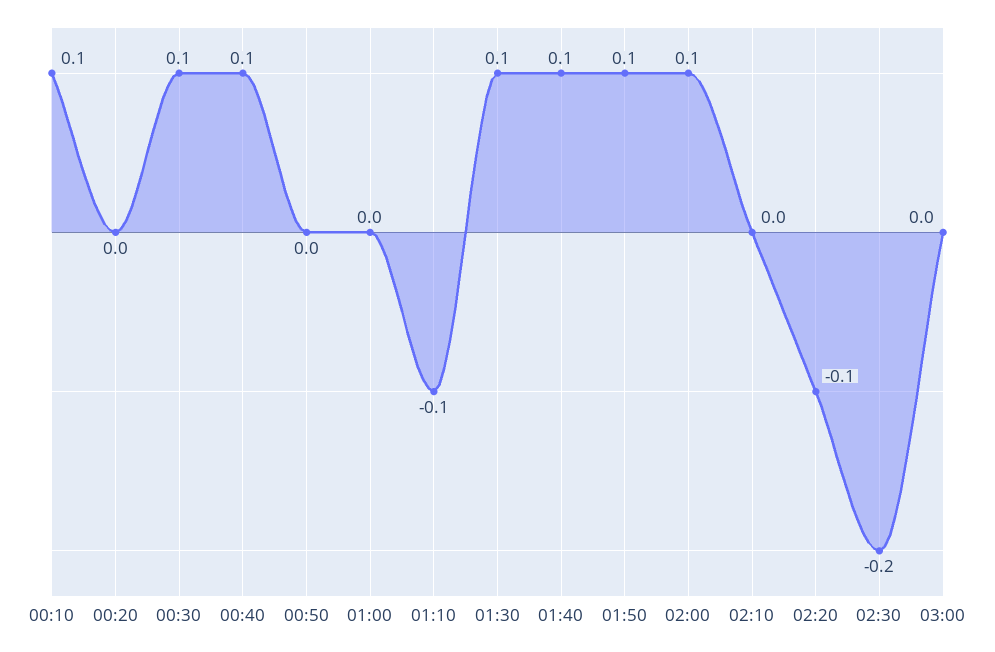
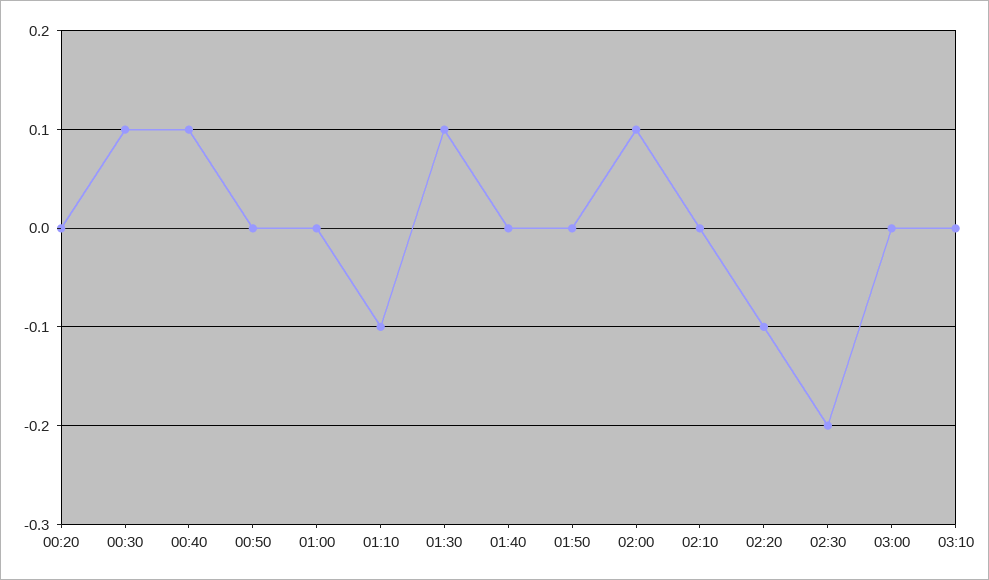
00:10: 0.1 -> none
01:40: 0.1 -> 0
01:50: 0.1 -> 0
03:10: none -> 0

